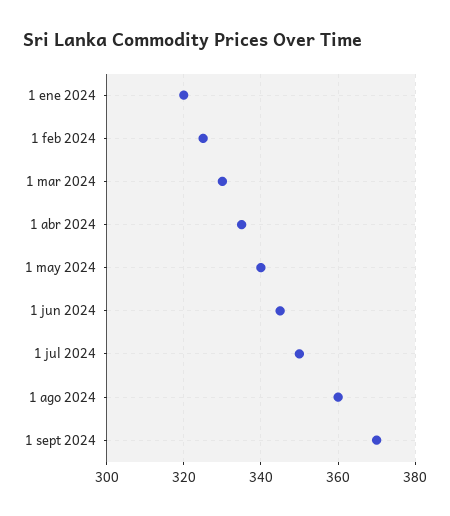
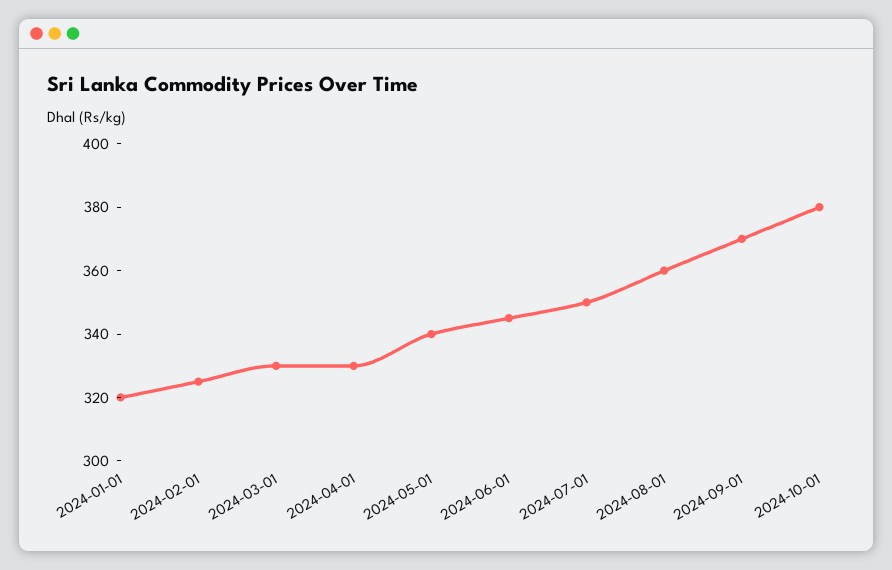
1 abr 2024: 335 -> 330
2024-10-01: none -> 380

